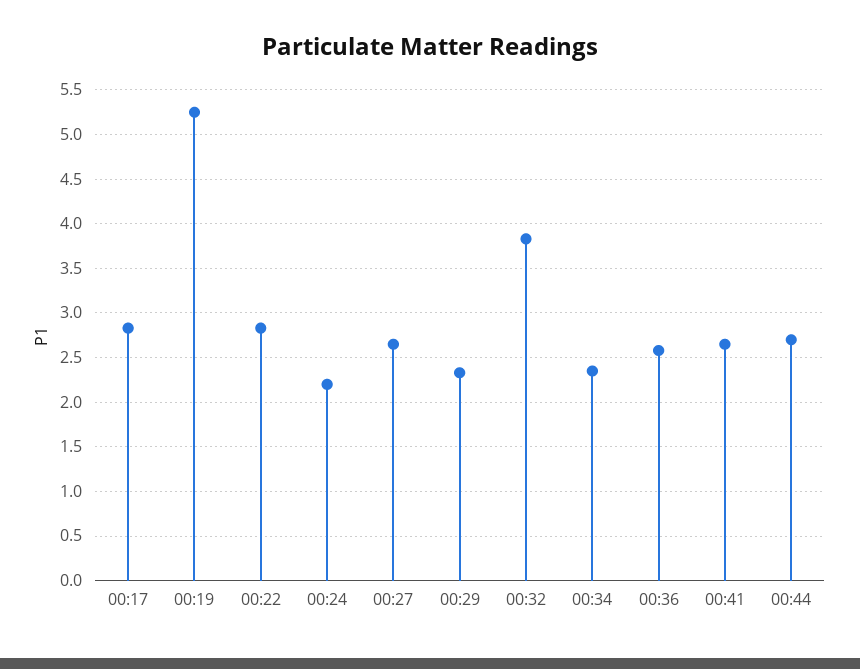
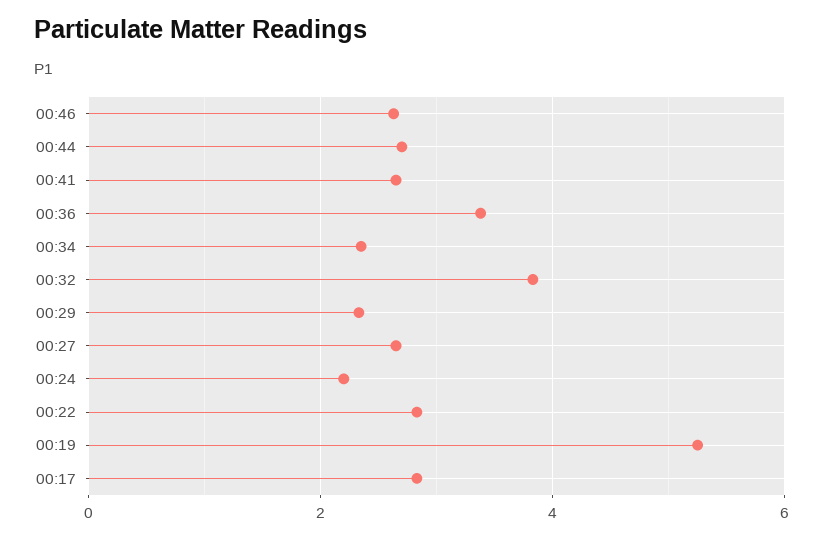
00:36: 2.6 -> 3.4
00:46: none -> 2.6

